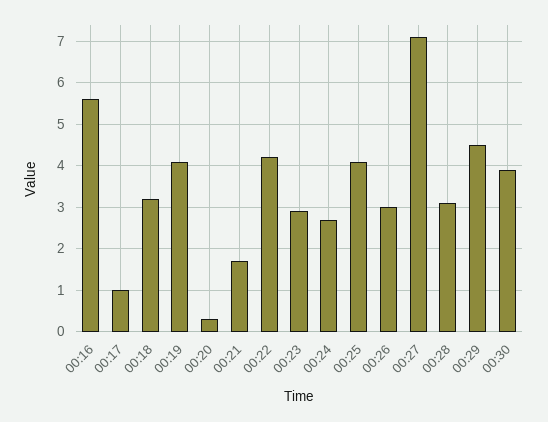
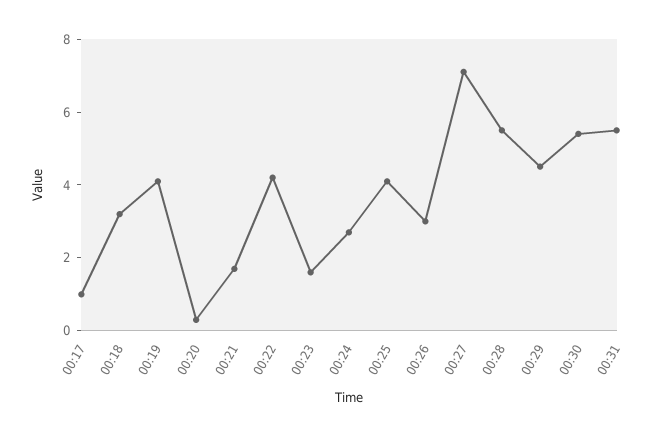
00:16: 5.5 -> none
00:23: 3 -> 1.5
00:28: 3 -> 5.5
00:30: 4 -> 5.5
00:31: none -> 5.5

